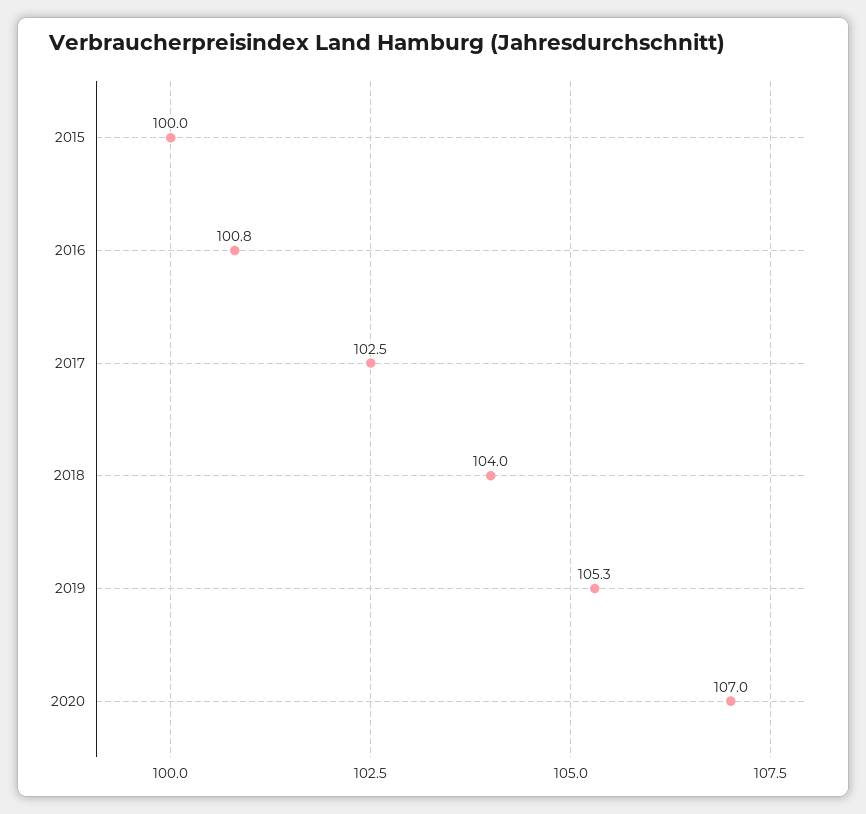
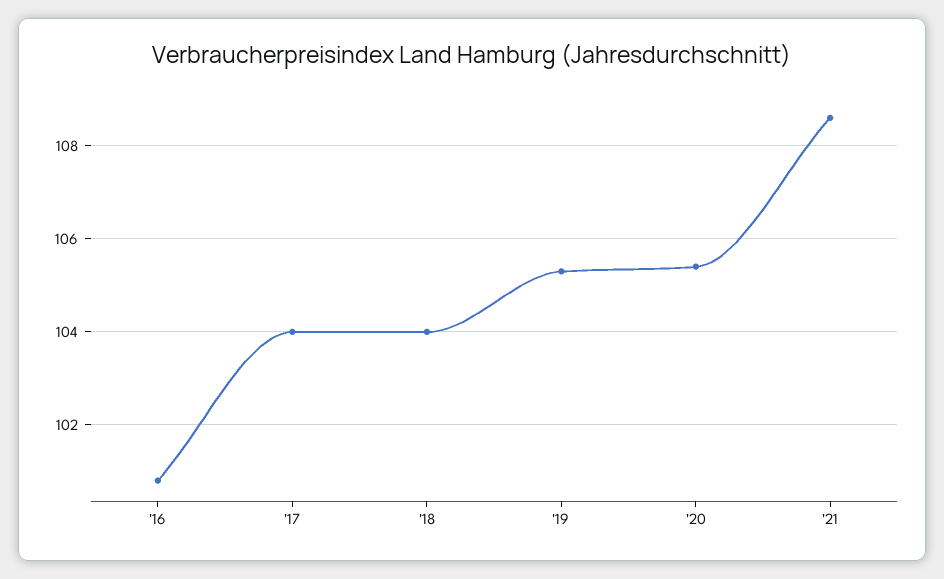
2015: 100 -> none
2017: 102.5 -> 104
2020: 107 -> 105.5
'21: none -> 108.5

